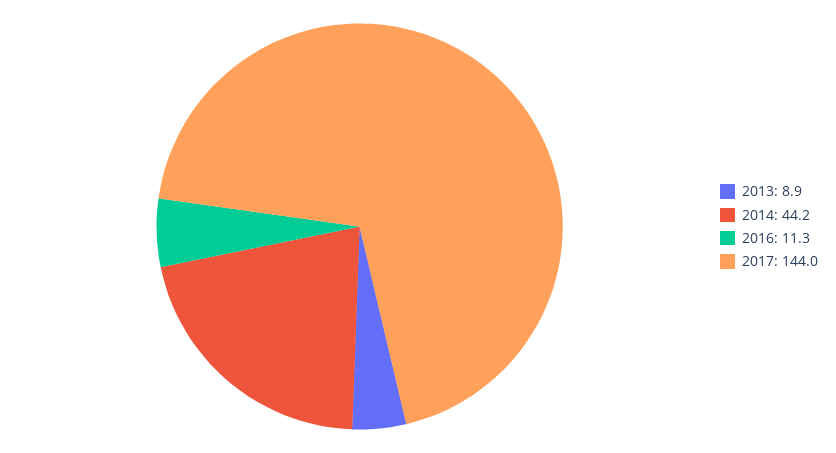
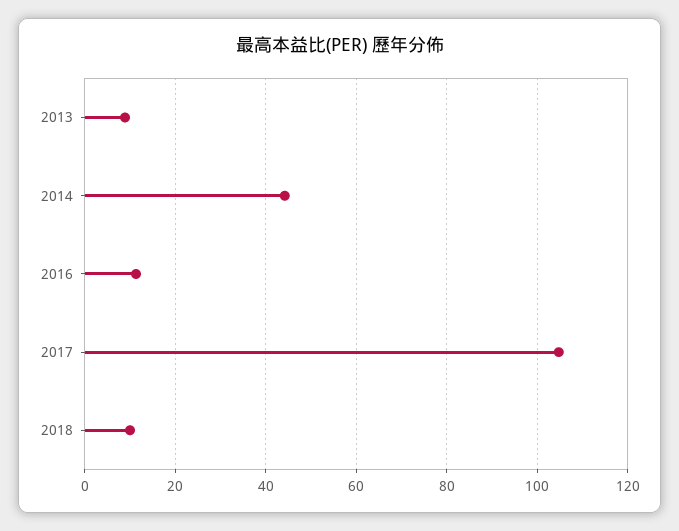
2017: 144 -> 104
2018: none -> 10

